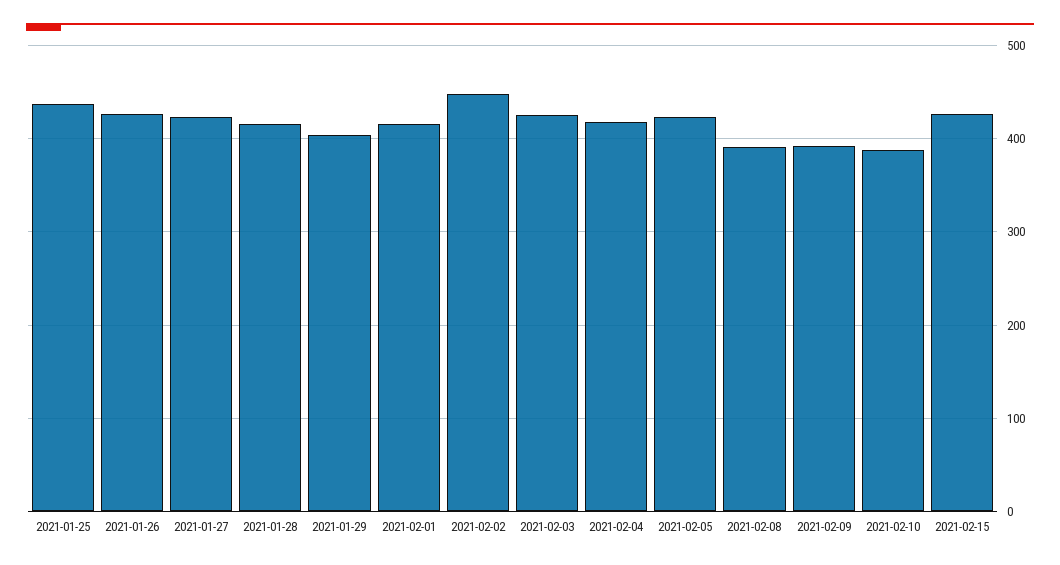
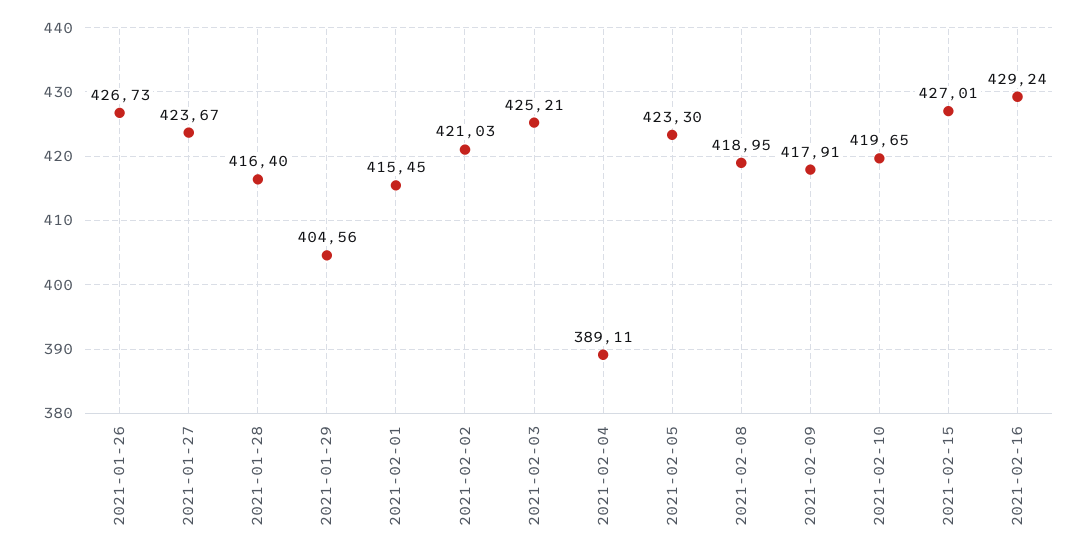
2021-01-25: 440 -> none
2021-02-02: 450 -> 421.03
2021-02-04: 420 -> 389.11
2021-02-08: 390 -> 418.95
2021-02-09: 390 -> 417.91
2021-02-10: 390 -> 419.65
2021-02-16: none -> 429.24

